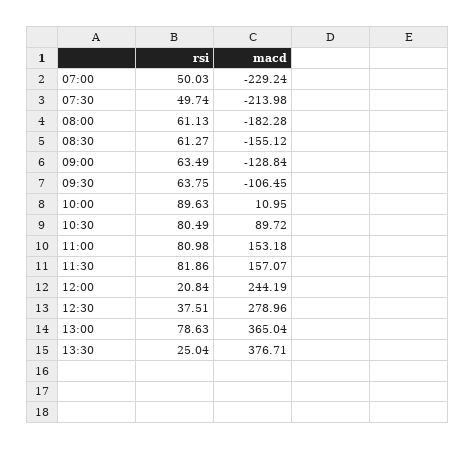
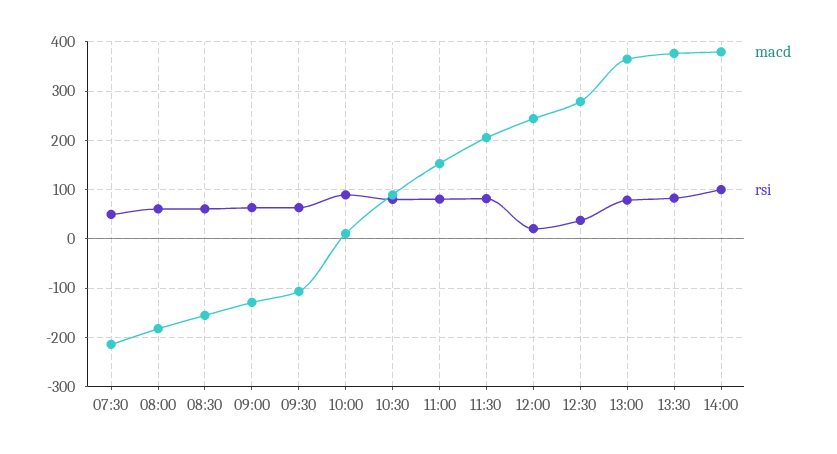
rsi, 07:00: 50.03 -> none
macd, 07:00: -229.24 -> none
macd, 11:30: 157.07 -> 200
rsi, 13:30: 25.04 -> 80
macd, 14:00: none -> 380
rsi, 14:00: none -> 100

